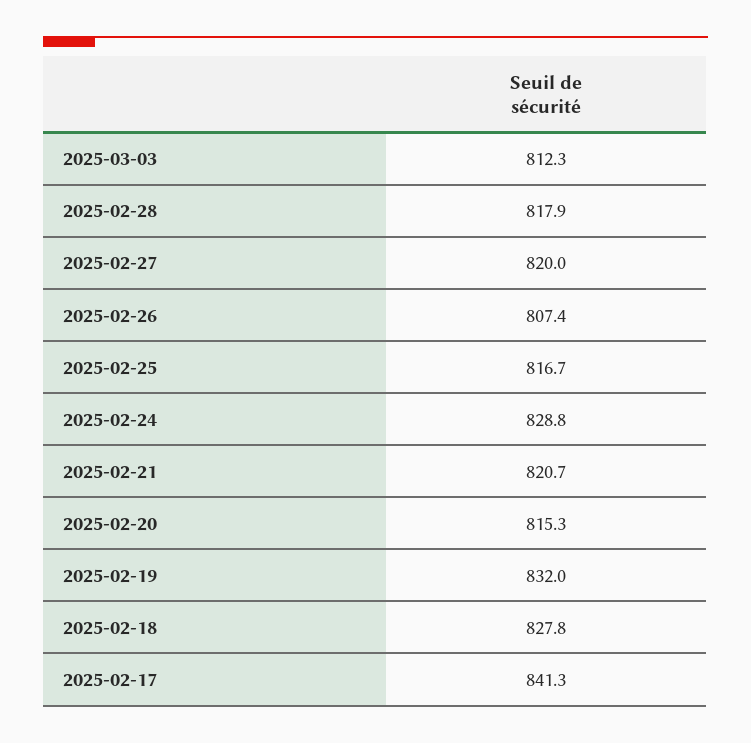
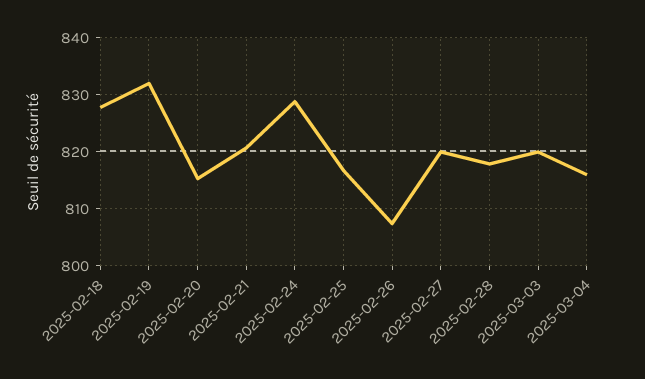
2025-03-03: 812.3 -> 820
2025-02-17: 841.3 -> none
2025-03-04: none -> 816

